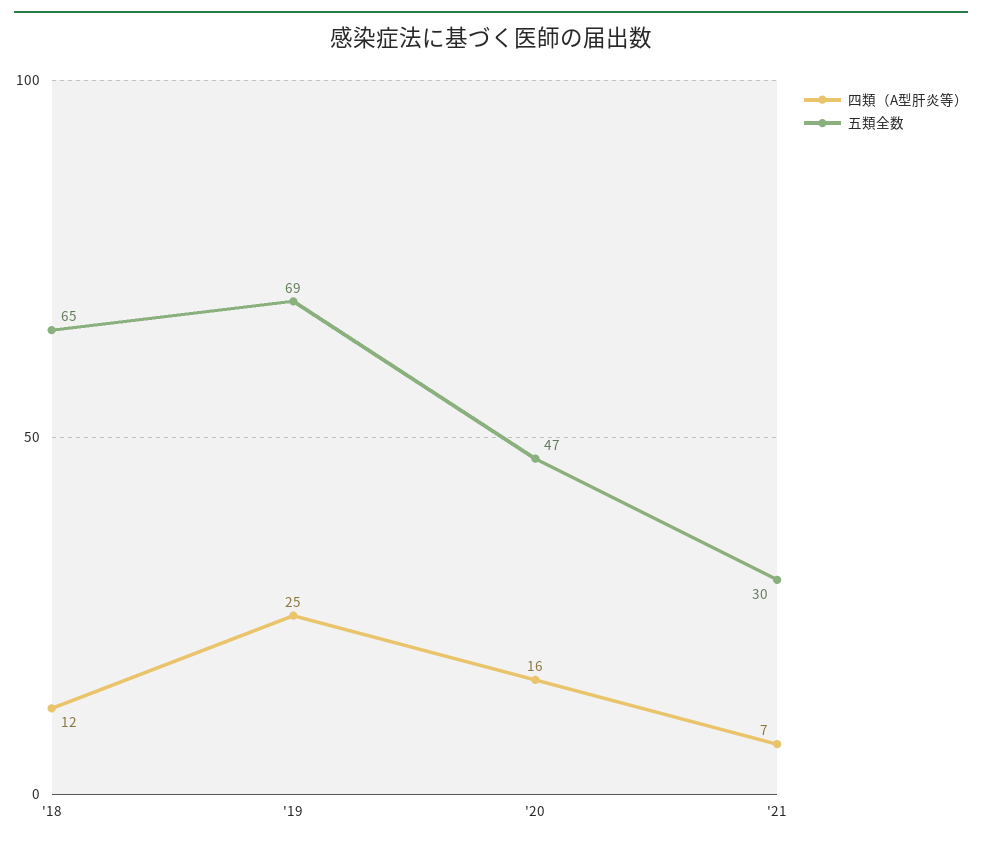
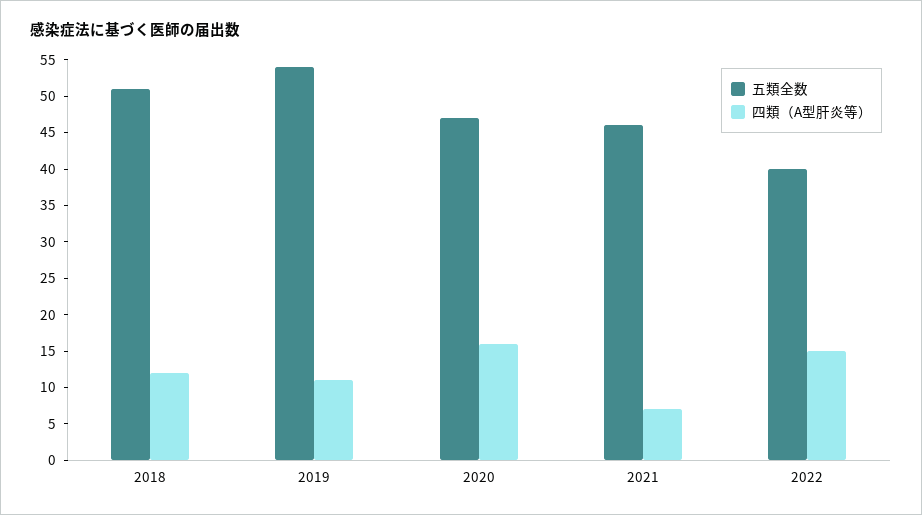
五類全数, '18: 65 -> 50
四類（A型肝炎等）, '19: 25 -> 10
五類全数, '19: 69 -> 55
五類全数, '21: 30 -> 45
五類全数, 2022: none -> 40
四類（A型肝炎等）, 2022: none -> 15

